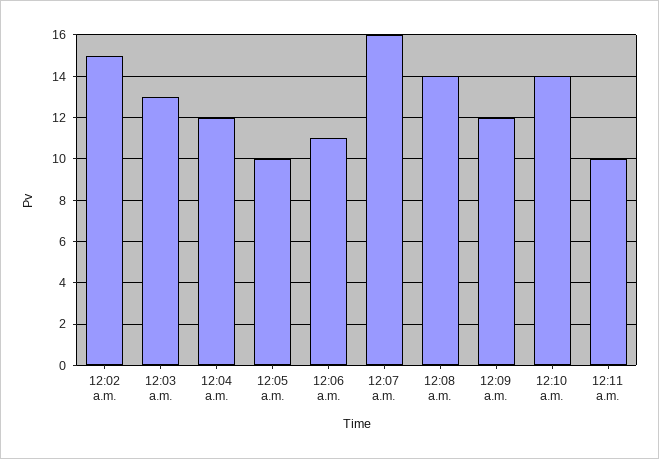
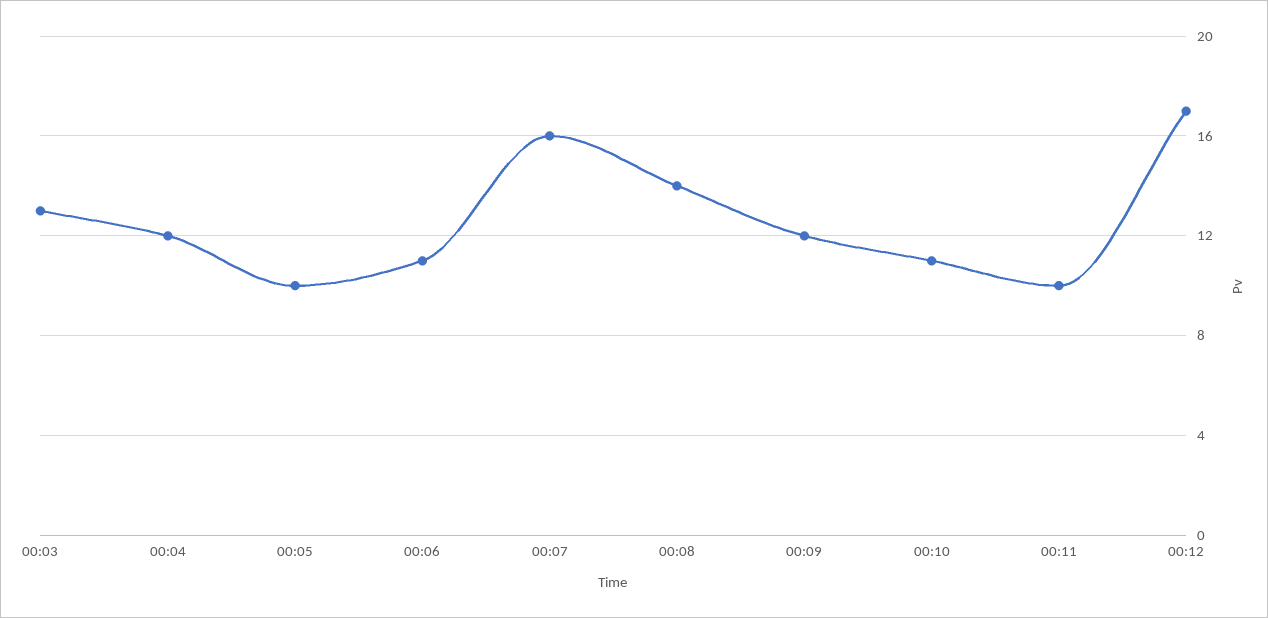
12:02 a.m.: 15 -> none
12:10 a.m.: 14 -> 11
00:12: none -> 17

